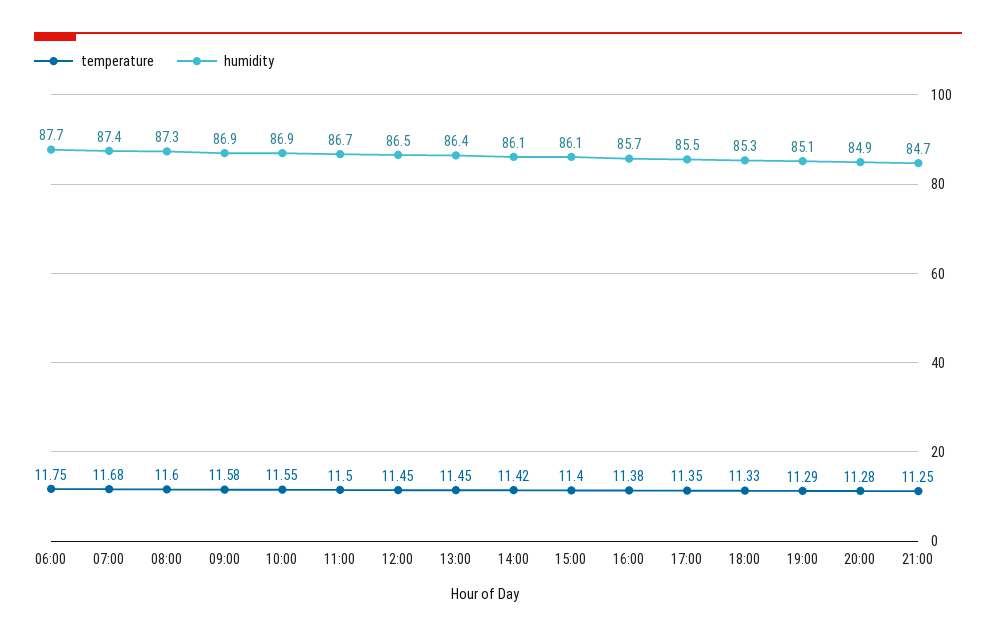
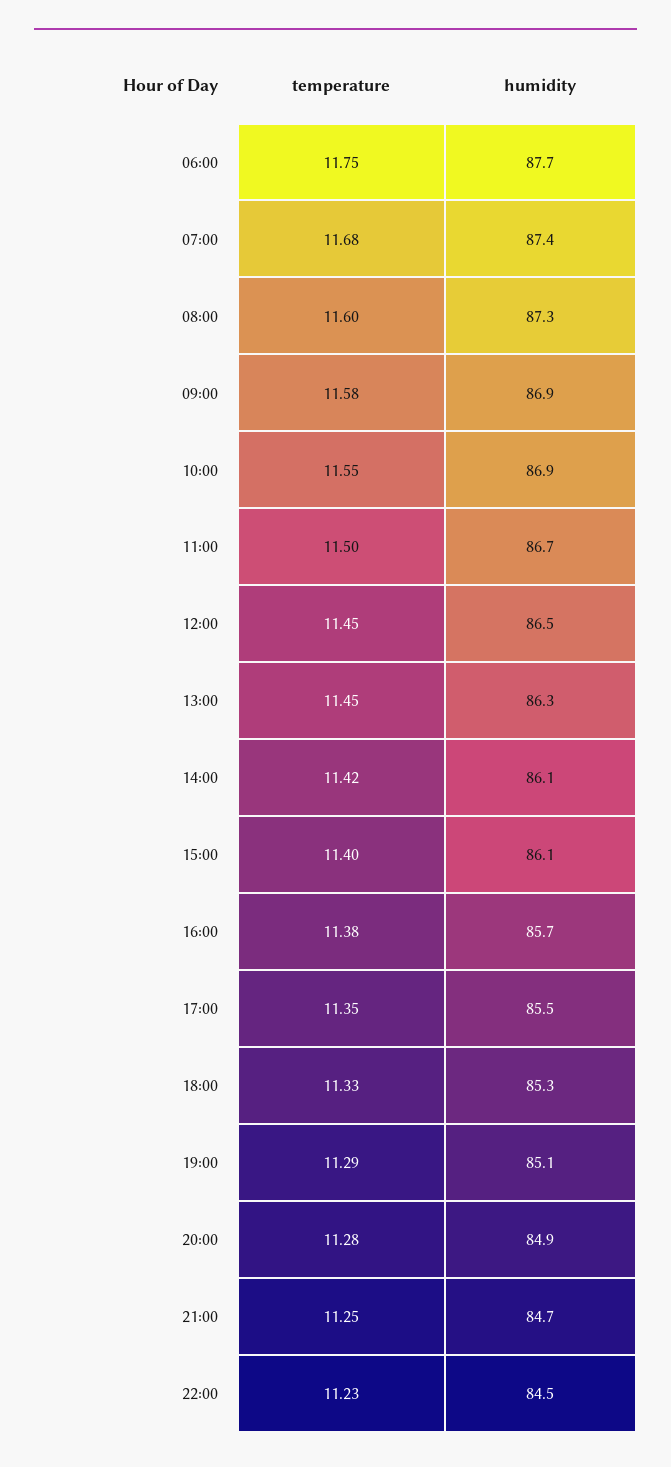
humidity, 13:00: 86.4 -> 86.3
temperature, 22:00: none -> 11.23
humidity, 22:00: none -> 84.5

